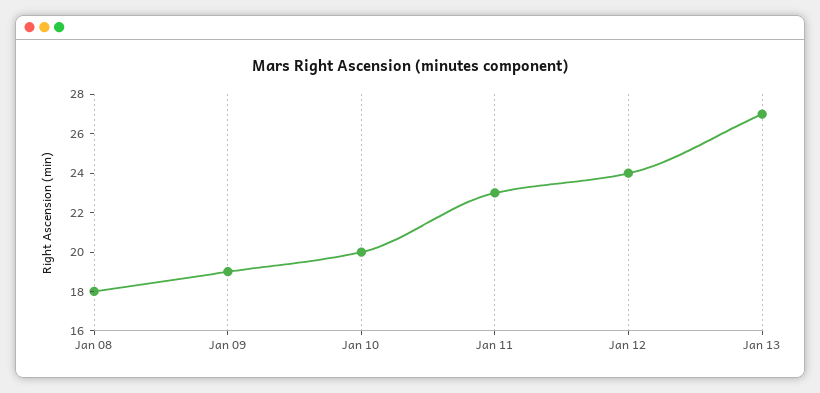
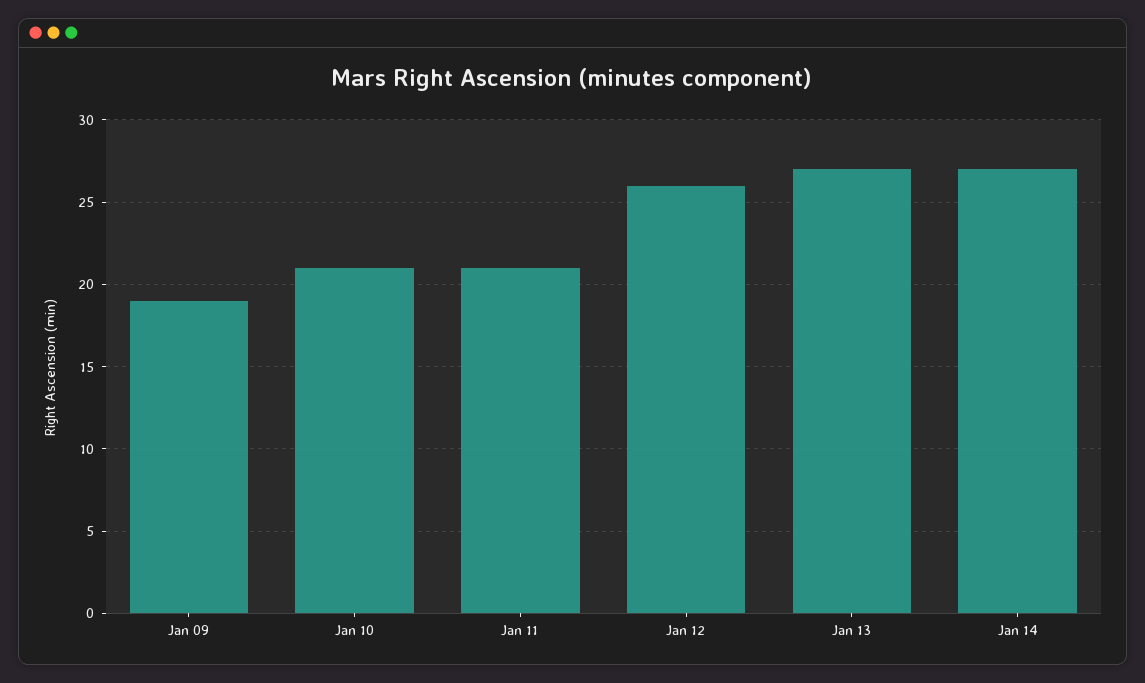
Jan 08: 18 -> none
Jan 10: 20 -> 21
Jan 11: 23 -> 21
Jan 12: 24 -> 26
Jan 14: none -> 27

